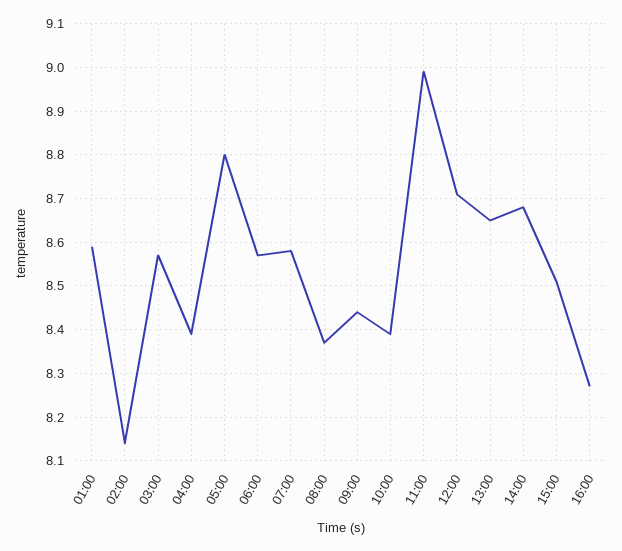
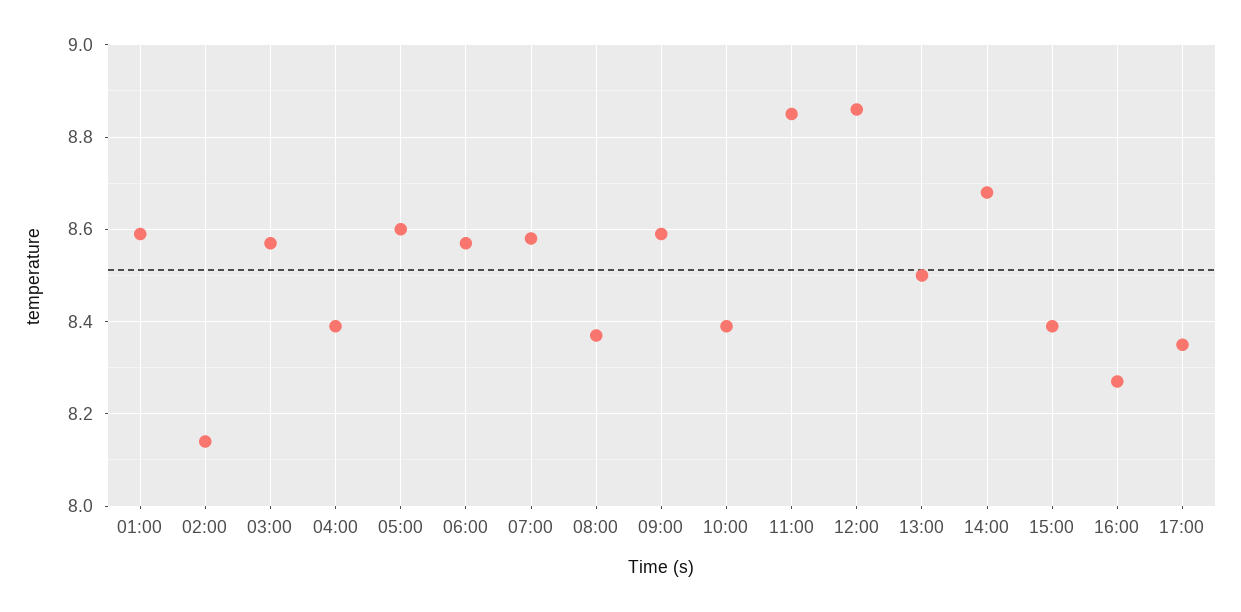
05:00: 8.8 -> 8.6
09:00: 8.45 -> 8.6
11:00: 9 -> 8.85
12:00: 8.7 -> 8.85
13:00: 8.65 -> 8.5
15:00: 8.5 -> 8.4
17:00: none -> 8.35

